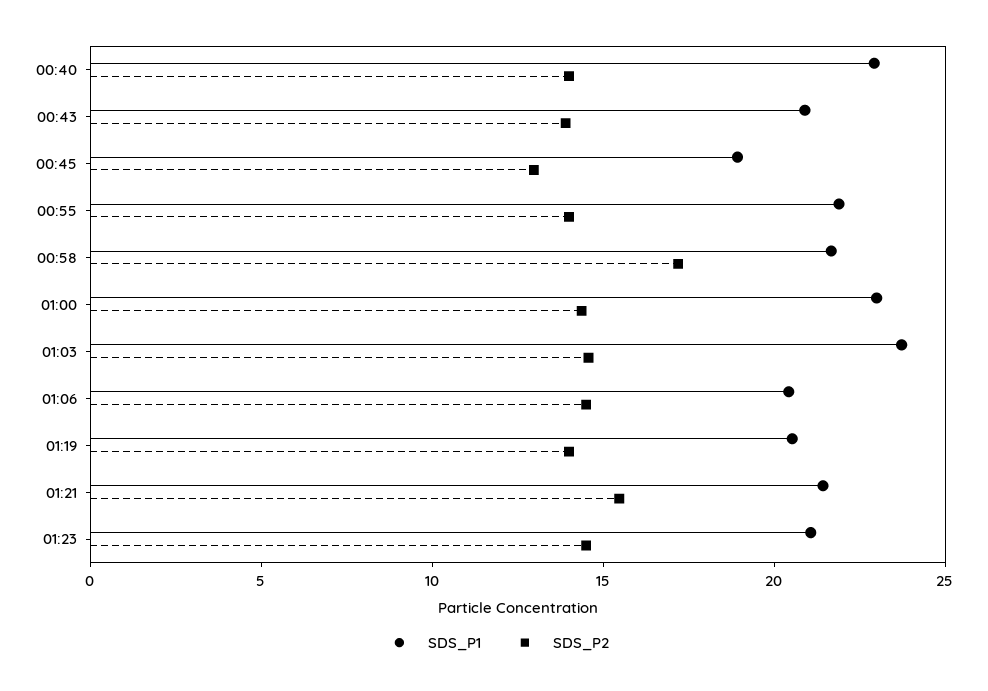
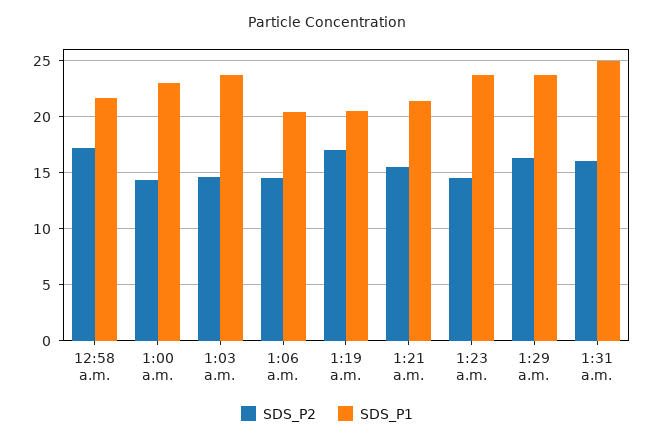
SDS_P1, 00:40: 23 -> none
SDS_P2, 00:40: 14 -> none
SDS_P1, 00:43: 21 -> none
SDS_P2, 00:43: 14 -> none
SDS_P1, 00:45: 19 -> none
SDS_P2, 00:45: 13 -> none
SDS_P1, 00:55: 22 -> none
SDS_P2, 00:55: 14 -> none
SDS_P2, 01:19: 14 -> 17
SDS_P1, 01:23: 21 -> 24
SDS_P2, 1:29 a.m.: none -> 16
SDS_P1, 1:29 a.m.: none -> 24
SDS_P2, 1:31 a.m.: none -> 16
SDS_P1, 1:31 a.m.: none -> 25

